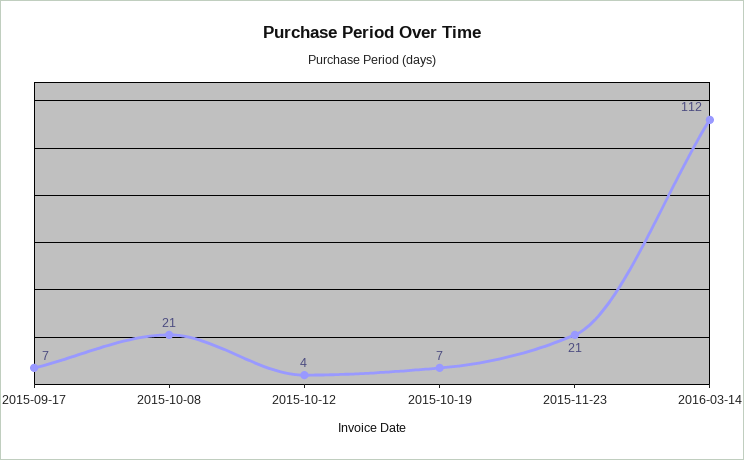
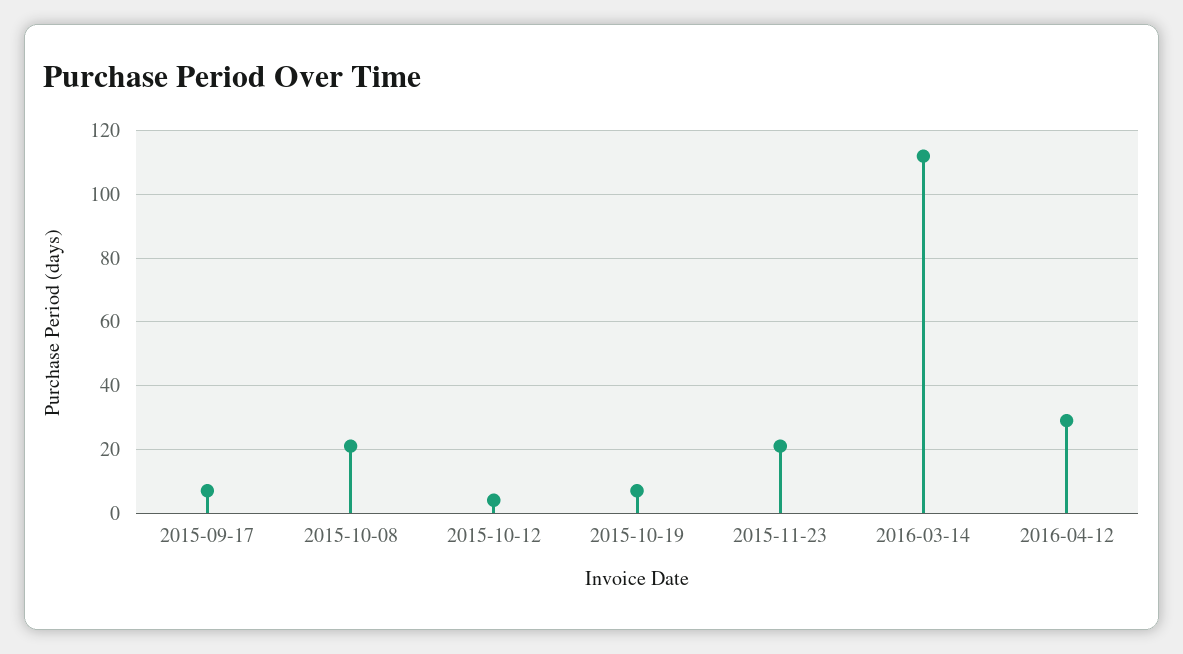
2016-04-12: none -> 30

